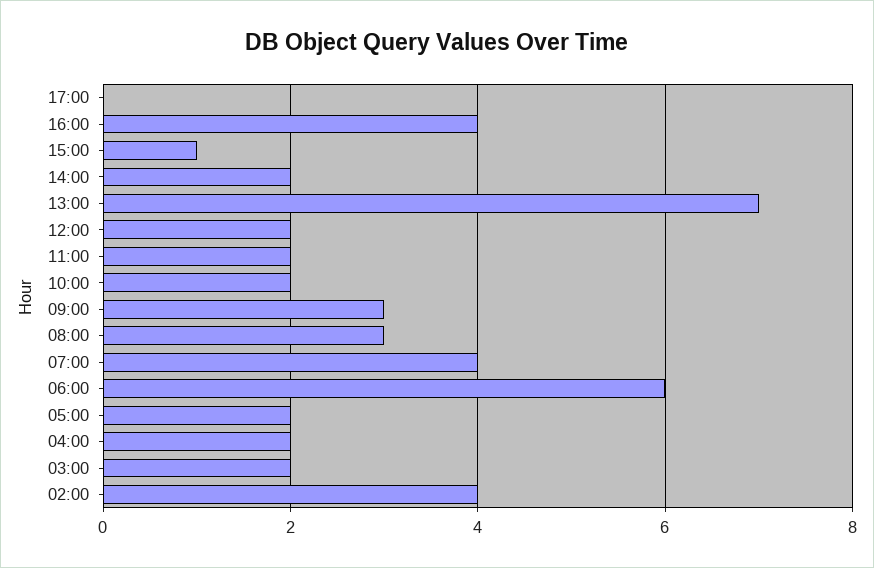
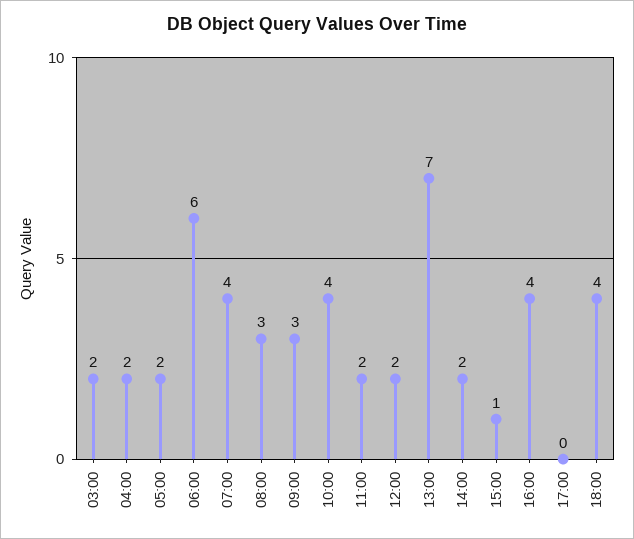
10:00: 2 -> 4
02:00: 4 -> none
18:00: none -> 4

